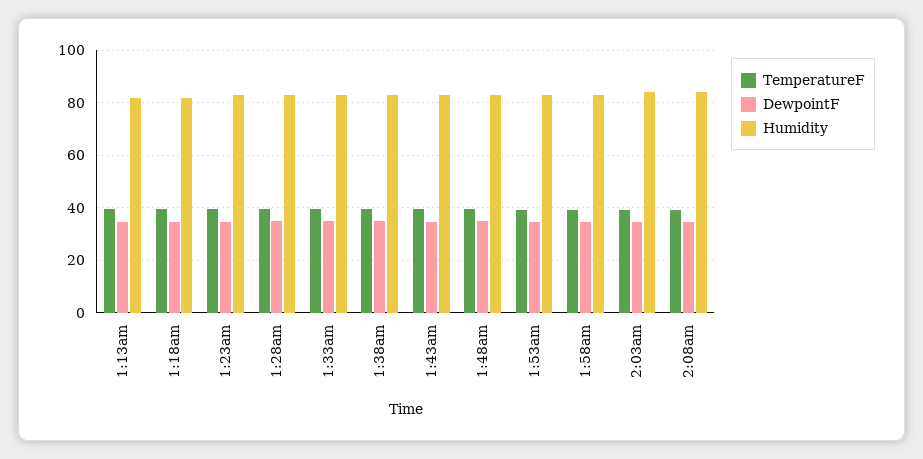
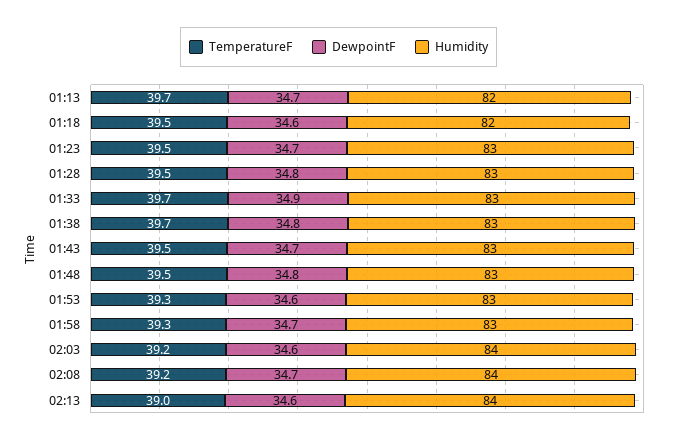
TemperatureF, 02:13: none -> 39
DewpointF, 02:13: none -> 34.6
Humidity, 02:13: none -> 84

